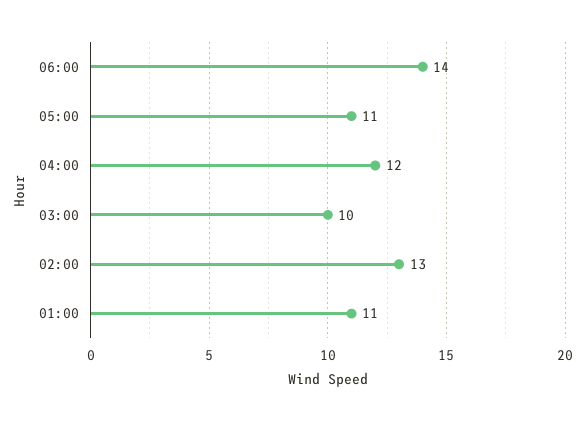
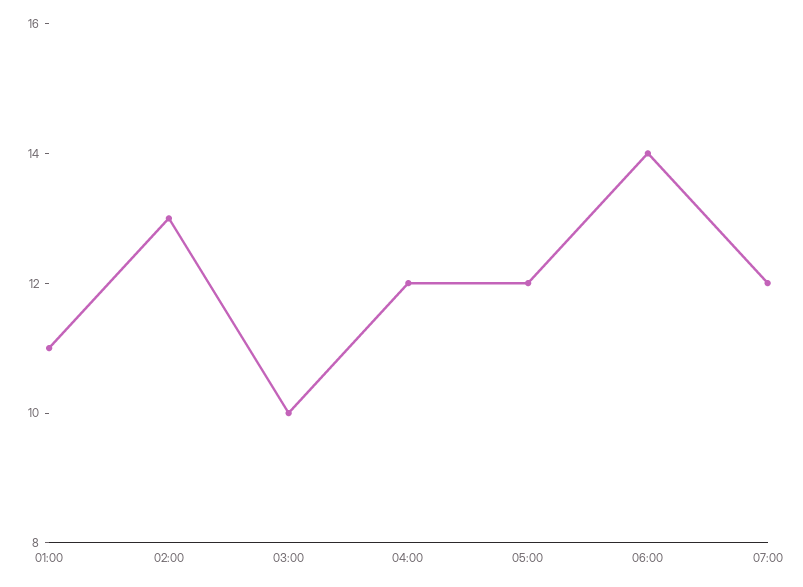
05:00: 11 -> 12
07:00: none -> 12

